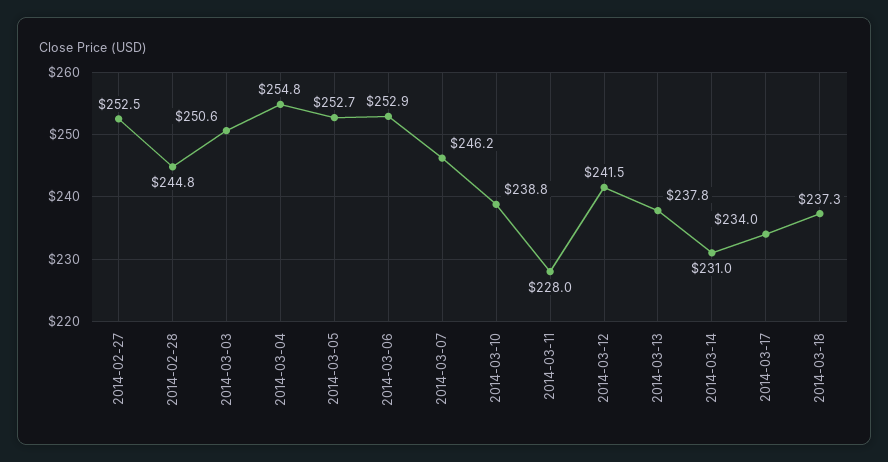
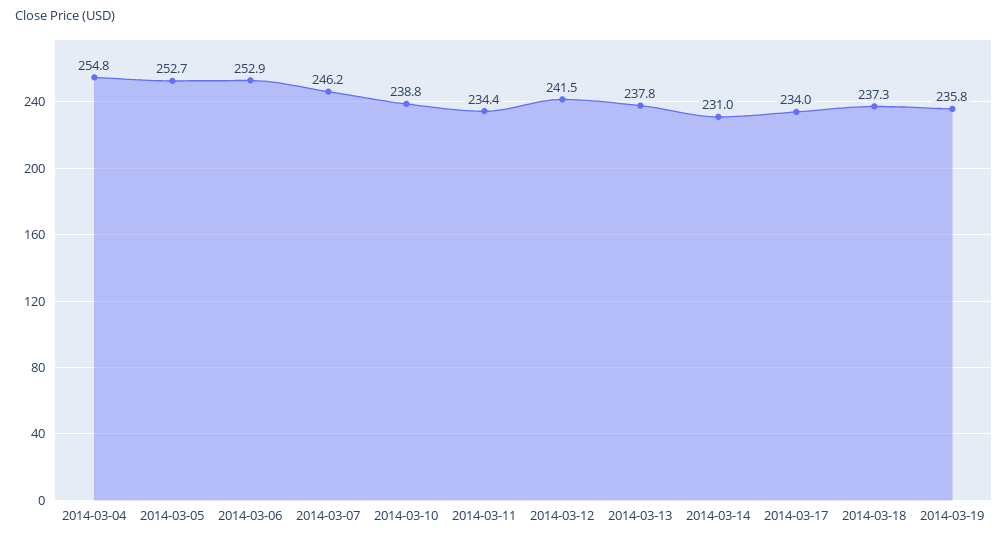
2014-02-27: 252.5 -> none
2014-02-28: 244.8 -> none
2014-03-03: 250.6 -> none
2014-03-11: 228 -> 234.4
2014-03-19: none -> 235.8

